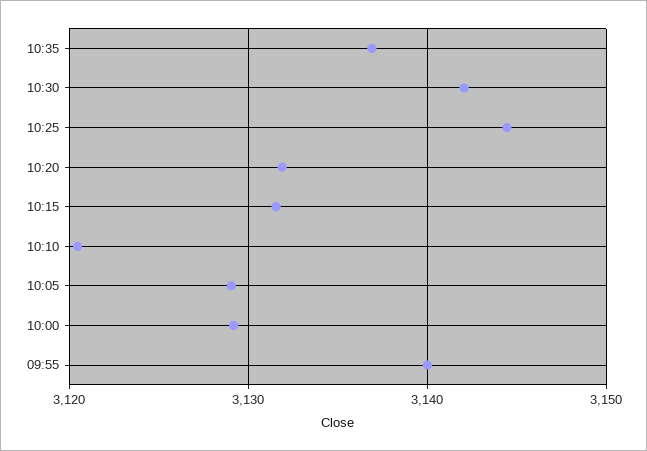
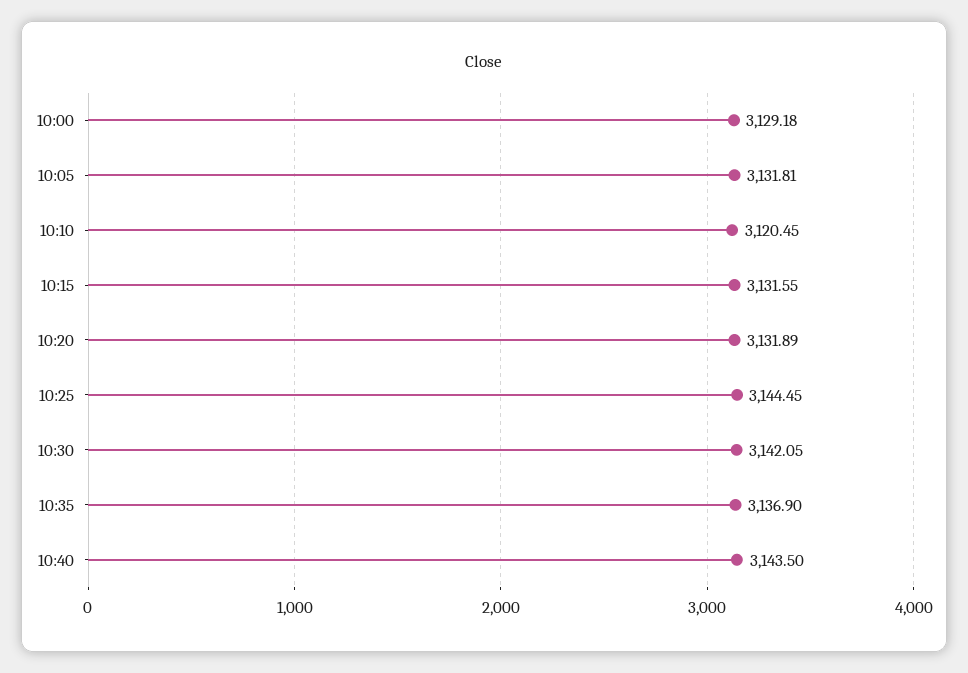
10:05: 3129 -> 3131.81
09:55: 3140 -> none
10:40: none -> 3143.5

